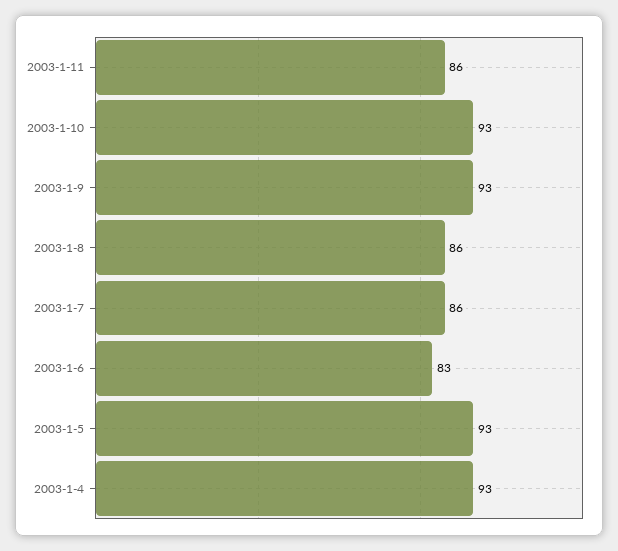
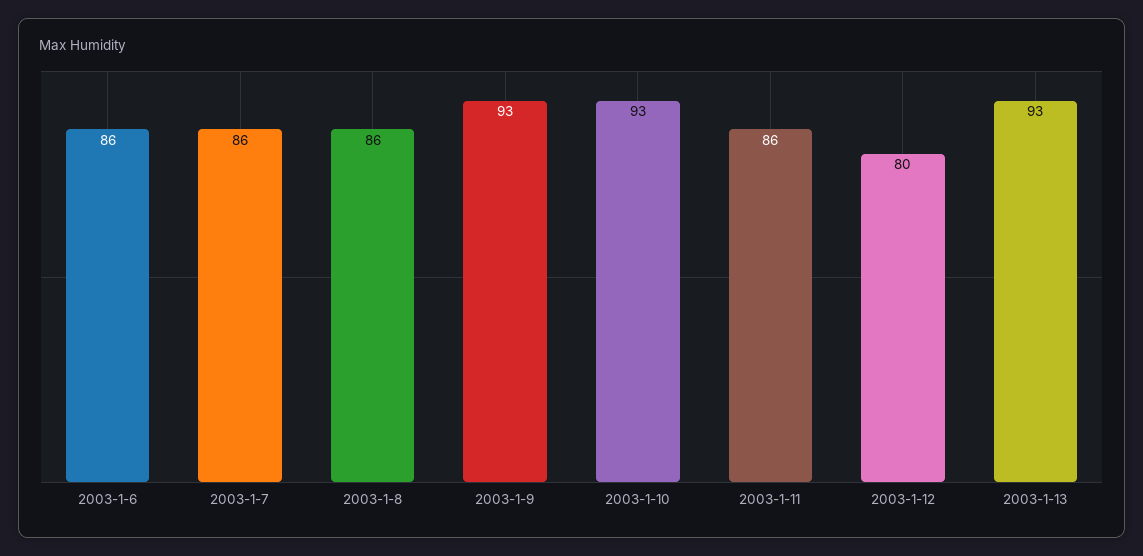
2003-1-6: 83 -> 86
2003-1-5: 93 -> none
2003-1-4: 93 -> none
2003-1-12: none -> 80
2003-1-13: none -> 93

